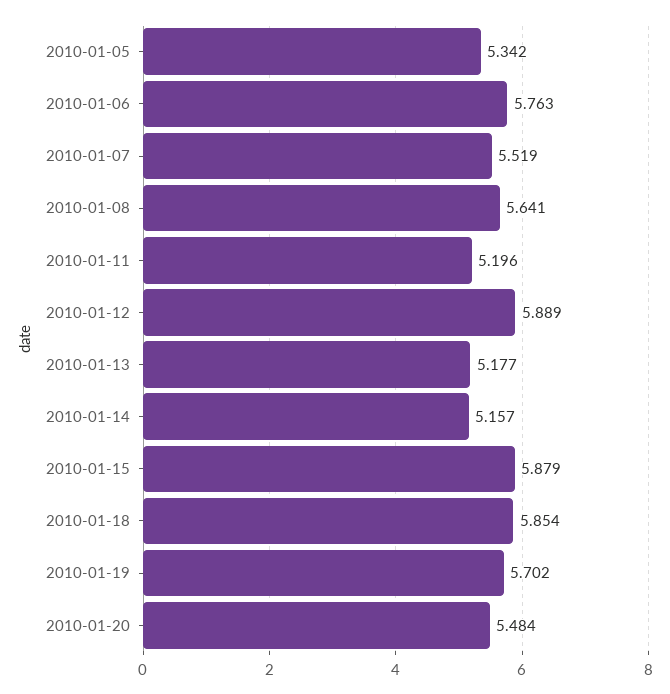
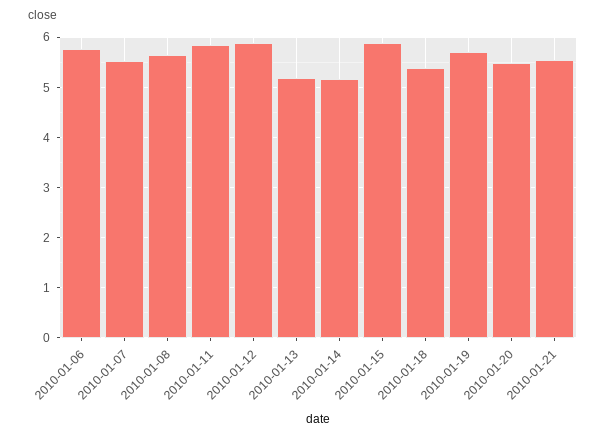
2010-01-05: 5.342 -> none
2010-01-11: 5.196 -> 5.8
2010-01-18: 5.854 -> 5.4
2010-01-21: none -> 5.6

